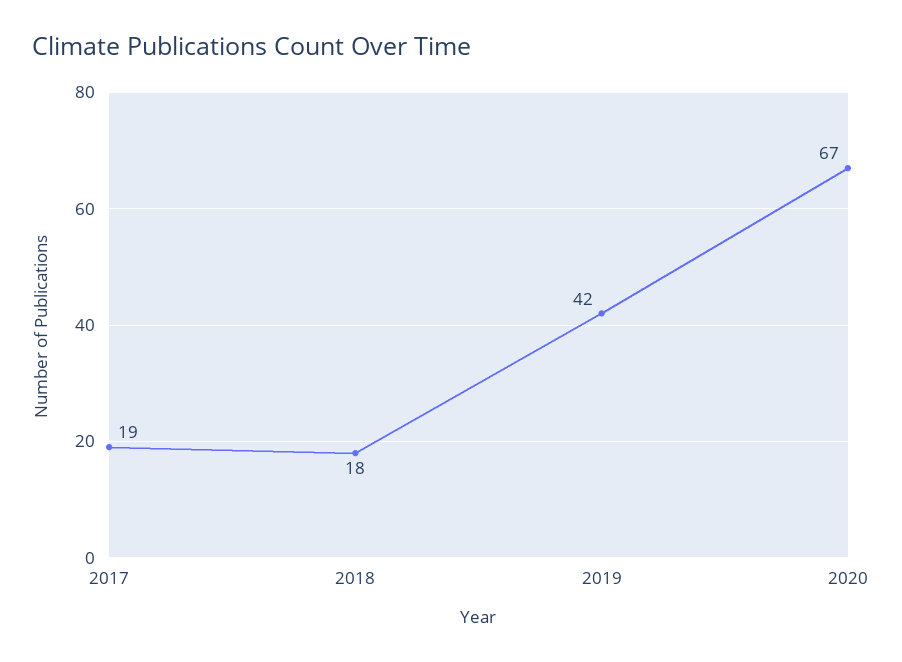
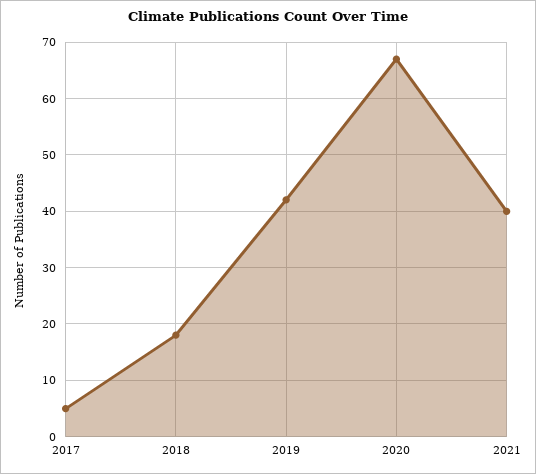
2017: 19 -> 5
2021: none -> 40

